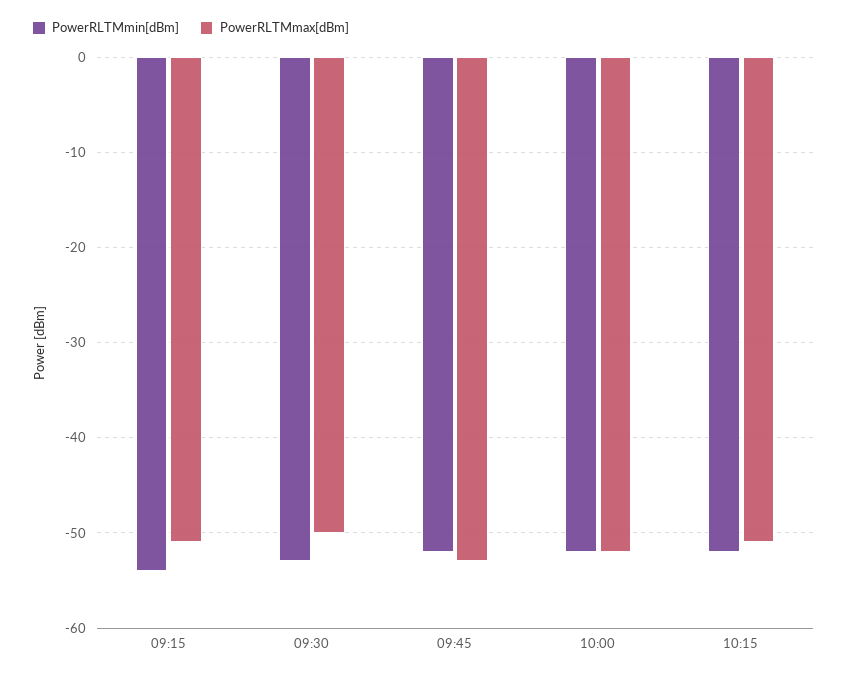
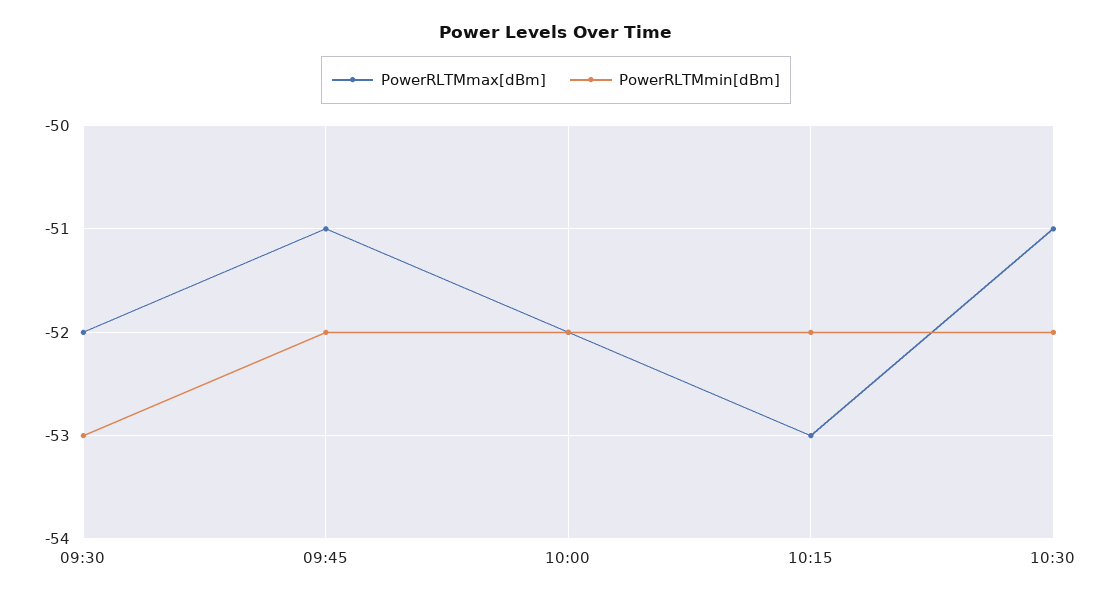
PowerRLTMmin[dBm], 09:15: -54 -> none
PowerRLTMmax[dBm], 09:15: -51 -> none
PowerRLTMmax[dBm], 09:30: -50 -> -52
PowerRLTMmax[dBm], 09:45: -53 -> -51
PowerRLTMmax[dBm], 10:15: -51 -> -53
PowerRLTMmax[dBm], 10:30: none -> -51
PowerRLTMmin[dBm], 10:30: none -> -52

